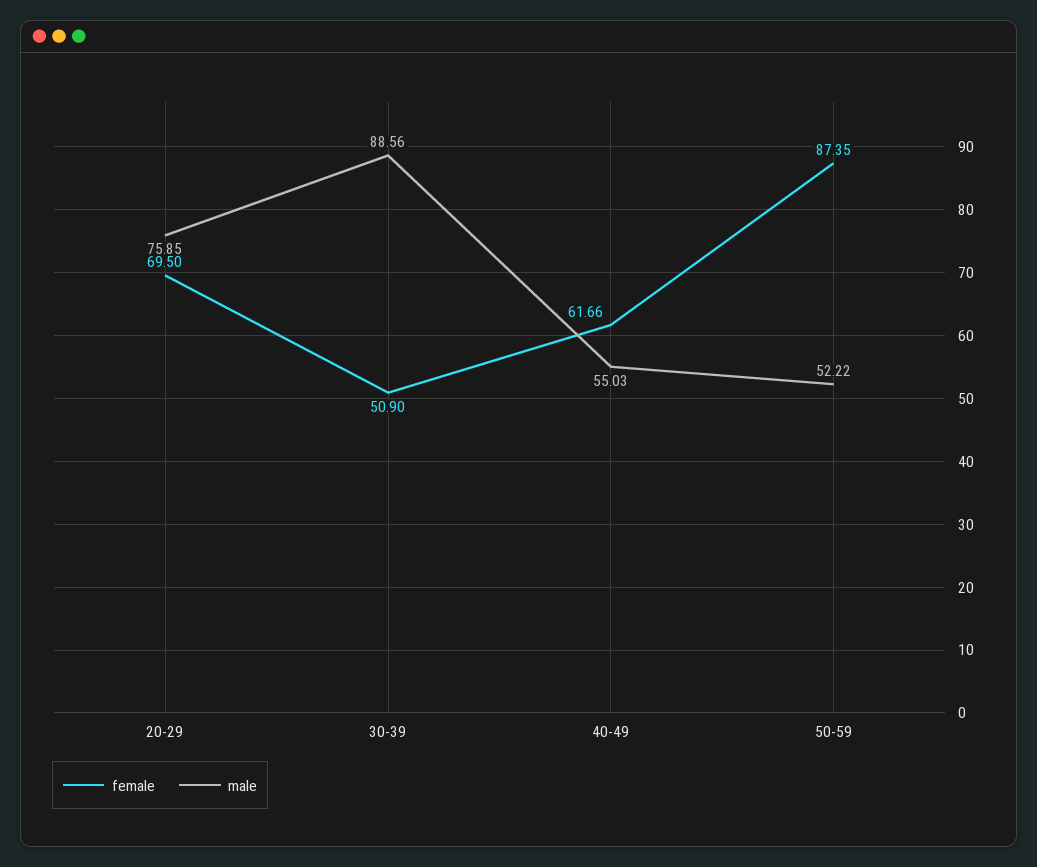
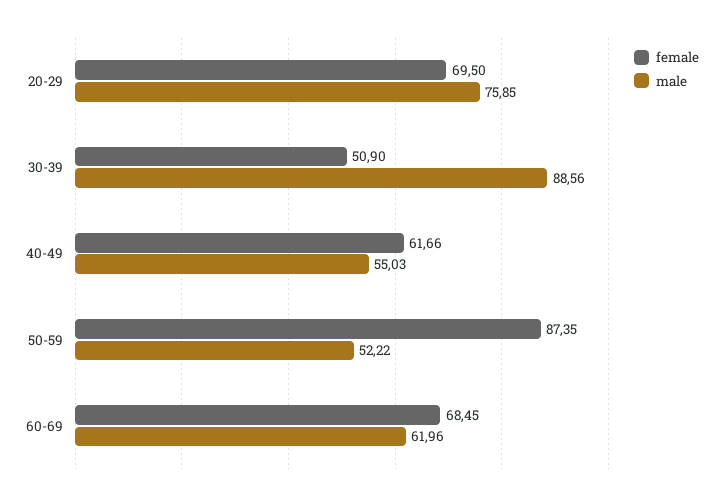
female, 60-69: none -> 68.45
male, 60-69: none -> 61.96

